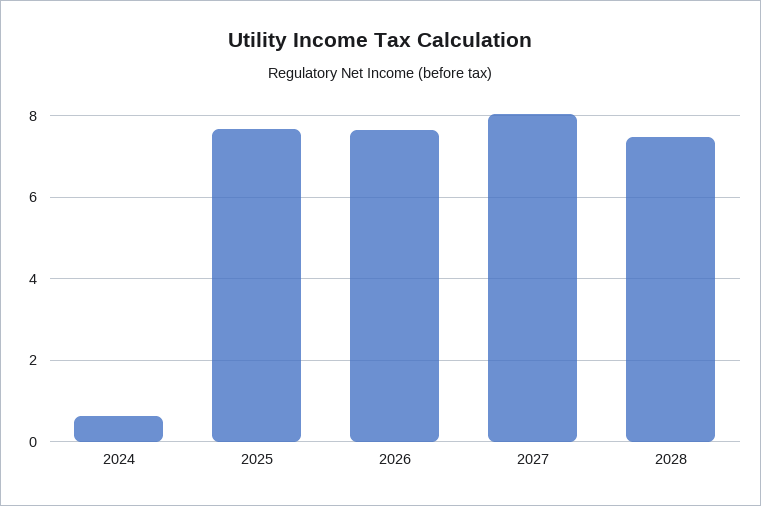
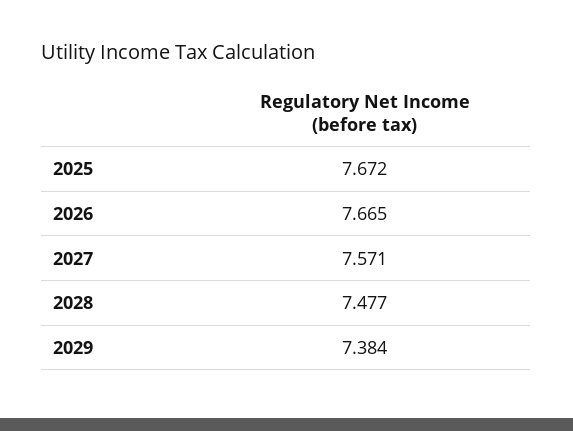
2024: 0.6 -> none
2027: 8 -> 7.571
2029: none -> 7.384

